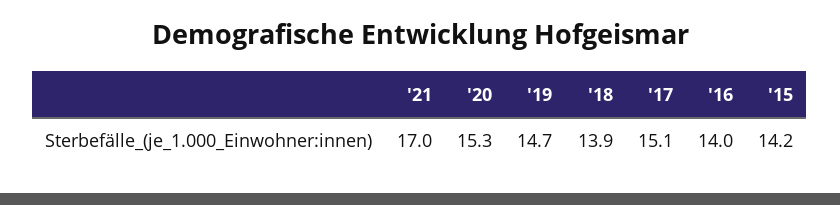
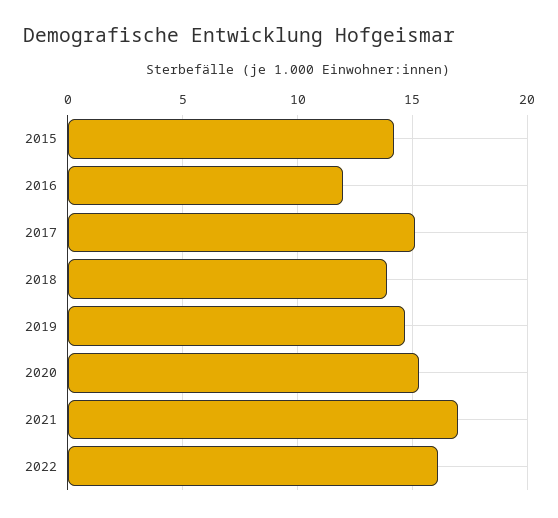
'16: 14 -> 12
2022: none -> 16

